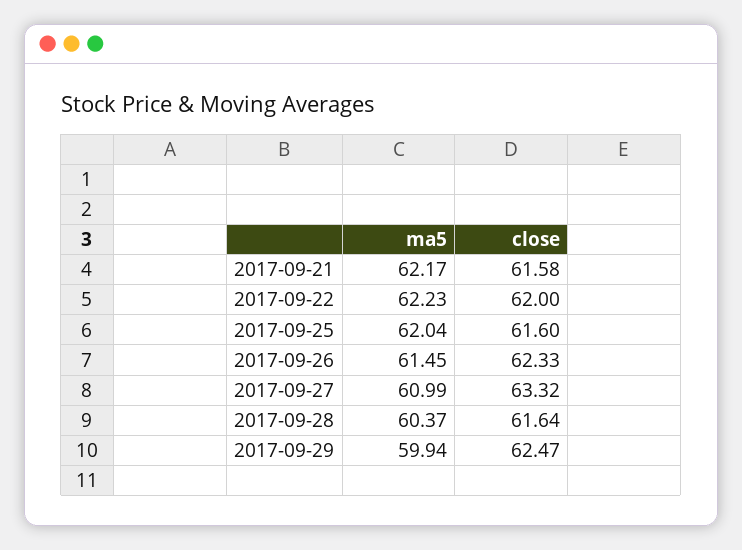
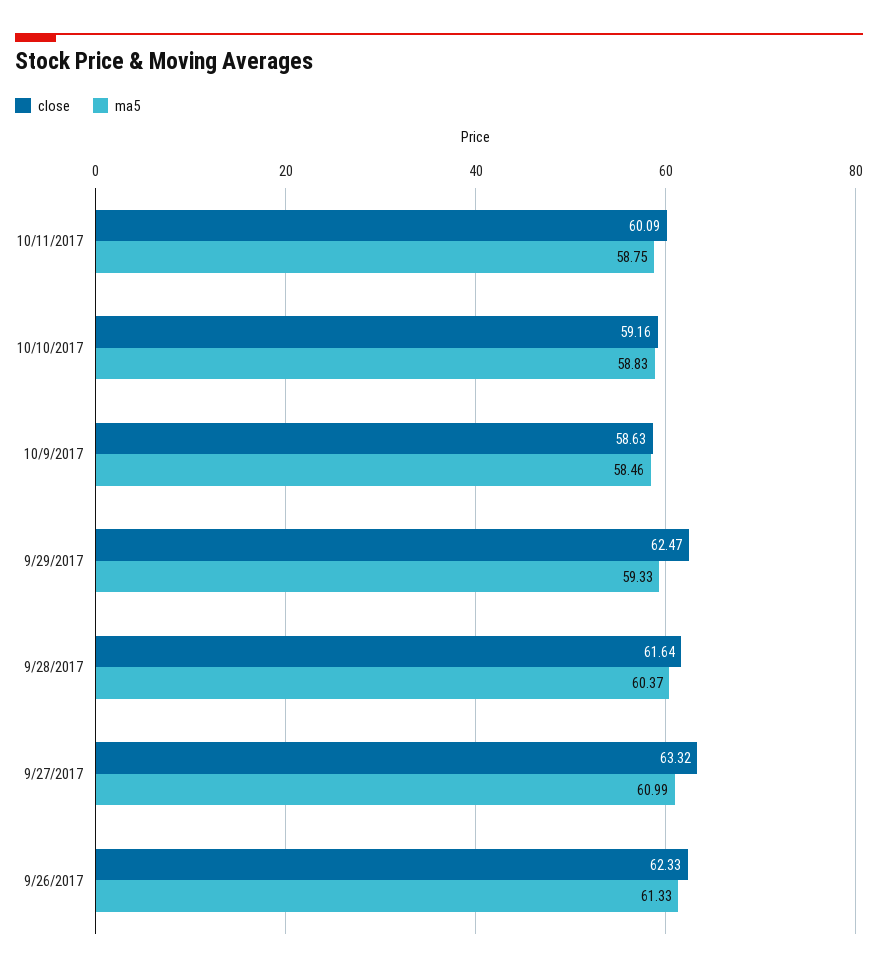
ma5, 2017-09-21: 62.17 -> none
close, 2017-09-21: 61.58 -> none
ma5, 2017-09-22: 62.23 -> none
close, 2017-09-22: 62 -> none
ma5, 2017-09-25: 62.04 -> none
close, 2017-09-25: 61.6 -> none
ma5, 2017-09-26: 61.45 -> 61.33
ma5, 2017-09-29: 59.94 -> 59.33
close, 10/11/2017: none -> 60.09
ma5, 10/11/2017: none -> 58.75
close, 10/10/2017: none -> 59.16
ma5, 10/10/2017: none -> 58.83
close, 10/9/2017: none -> 58.63
ma5, 10/9/2017: none -> 58.46

